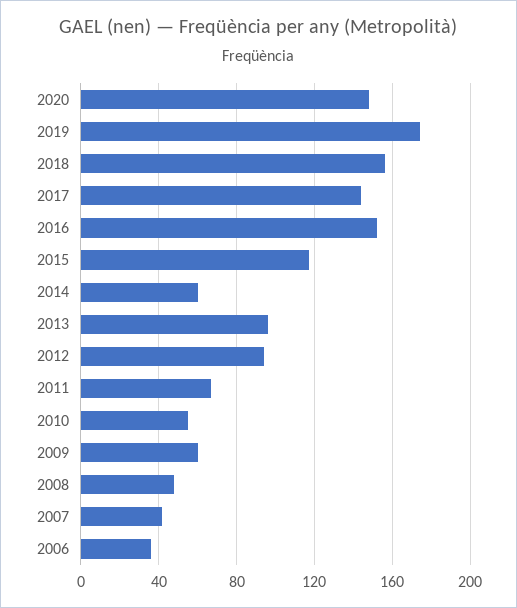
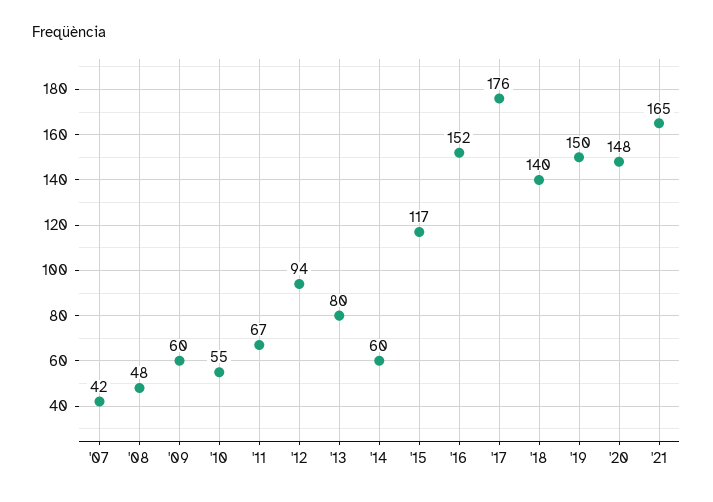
2019: 175 -> 150
2018: 155 -> 140
2017: 145 -> 176
2013: 95 -> 80
2006: 35 -> none
'21: none -> 165

